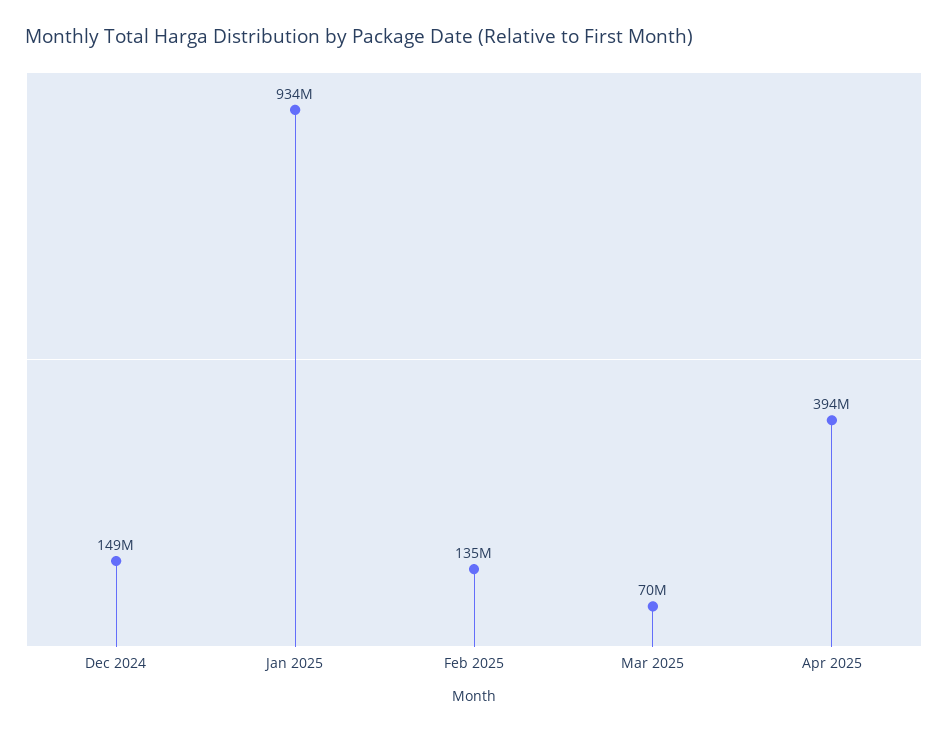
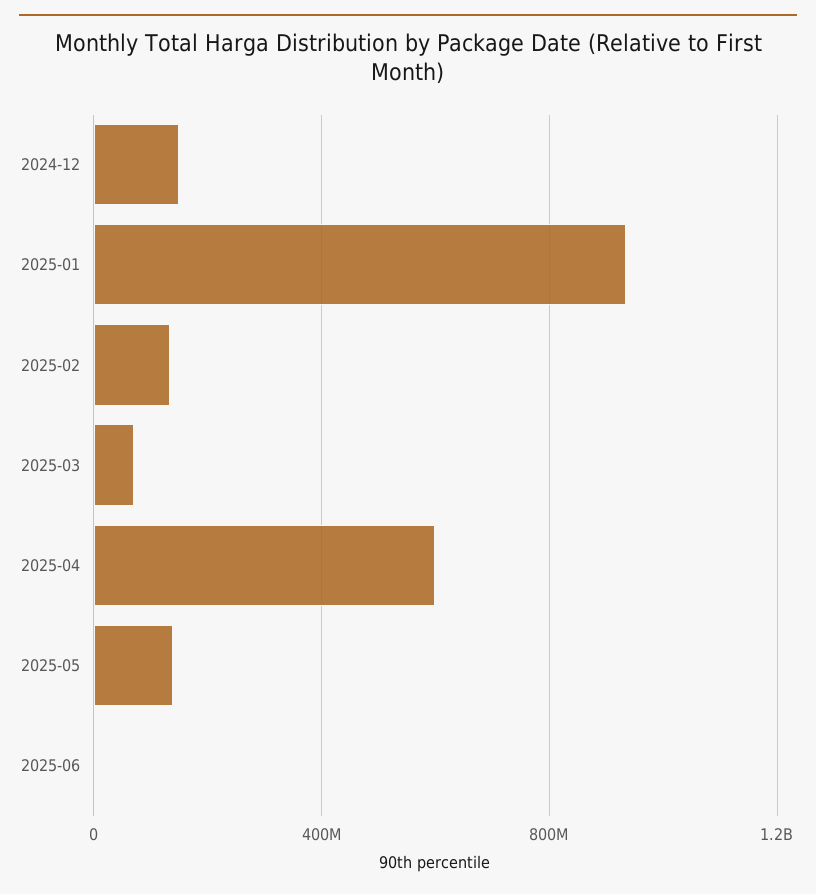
Apr 2025: 394000000 -> 600000000
2025-05: none -> 150000000
2025-06: none -> 0

